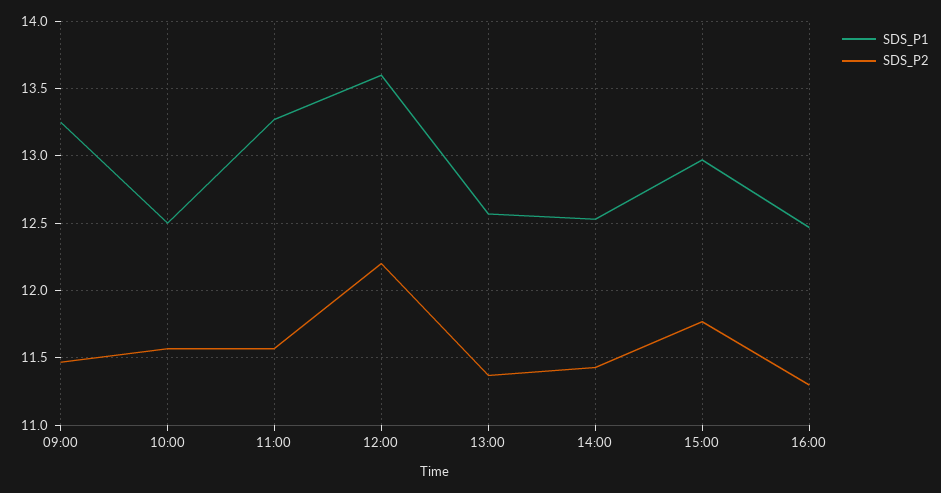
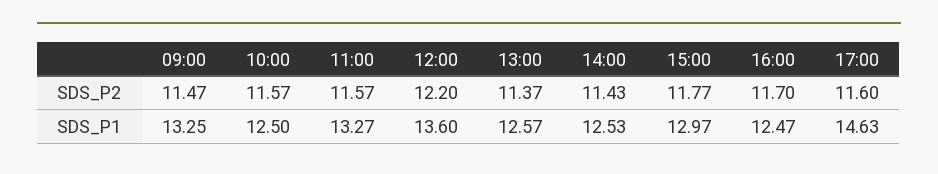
SDS_P2, 16:00: 11.3 -> 11.7
SDS_P2, 17:00: none -> 11.6
SDS_P1, 17:00: none -> 14.63

